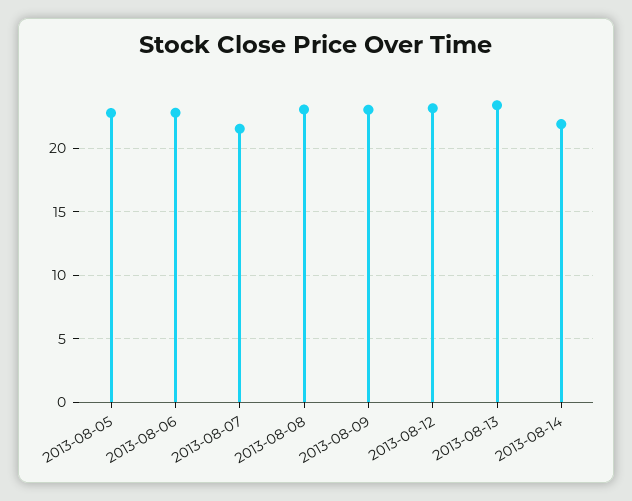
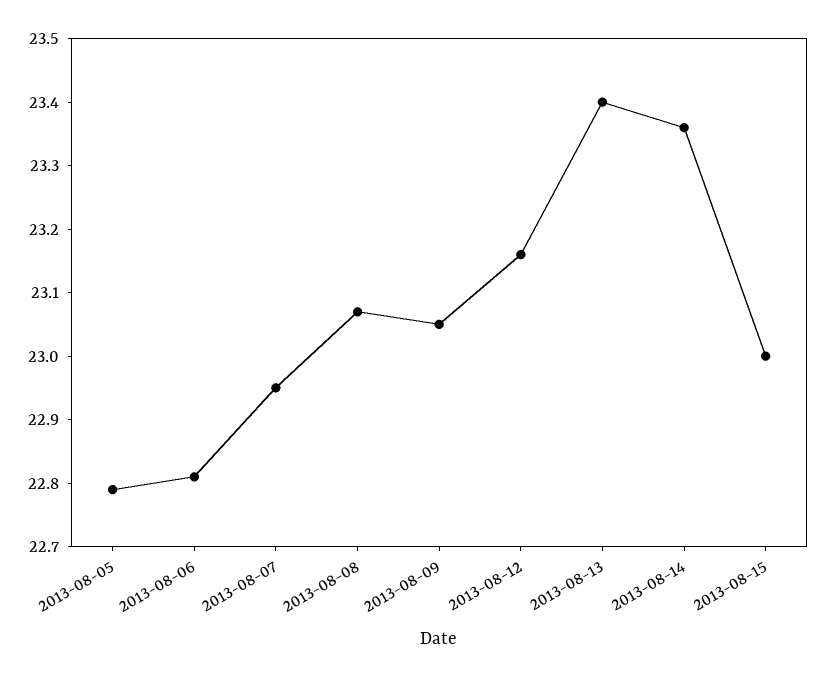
2013-08-07: 21.5 -> 22.95
2013-08-14: 22 -> 23.35
2013-08-15: none -> 23

